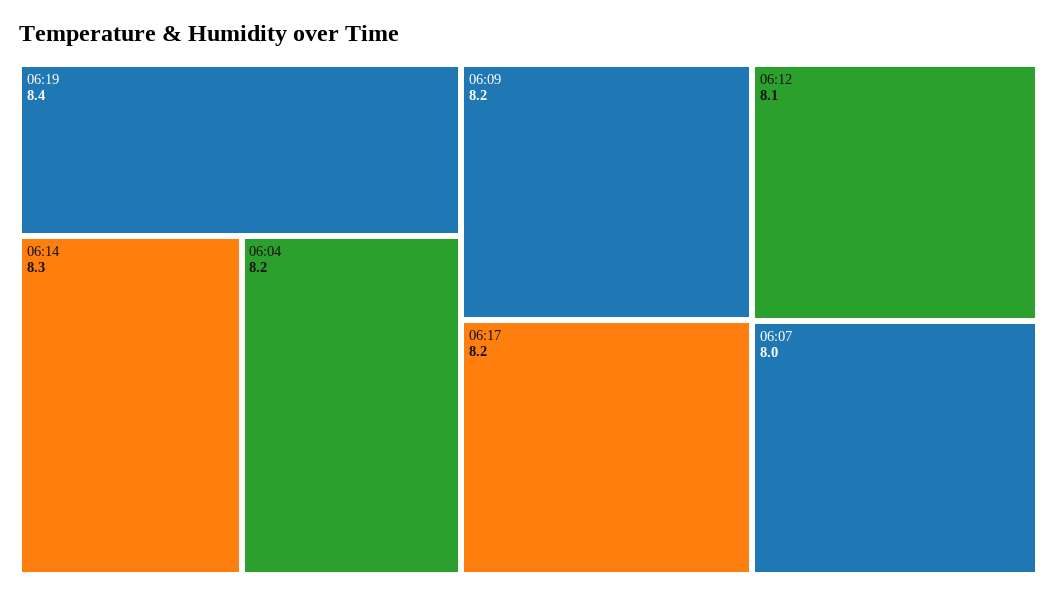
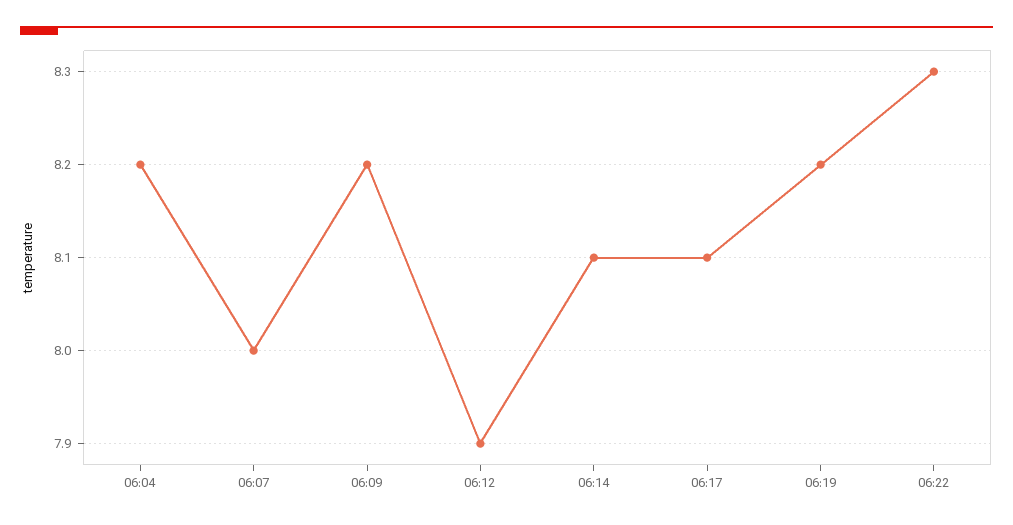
06:19: 8.4 -> 8.2
06:14: 8.3 -> 8.1
06:17: 8.2 -> 8.1
06:12: 8.1 -> 7.9
06:22: none -> 8.3

